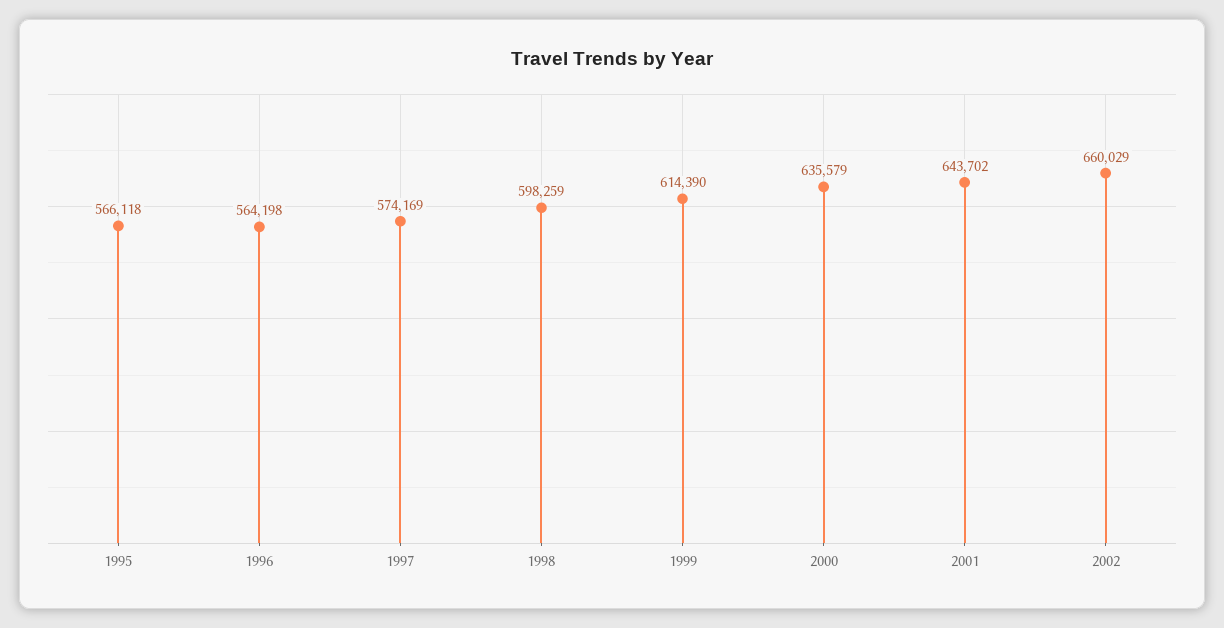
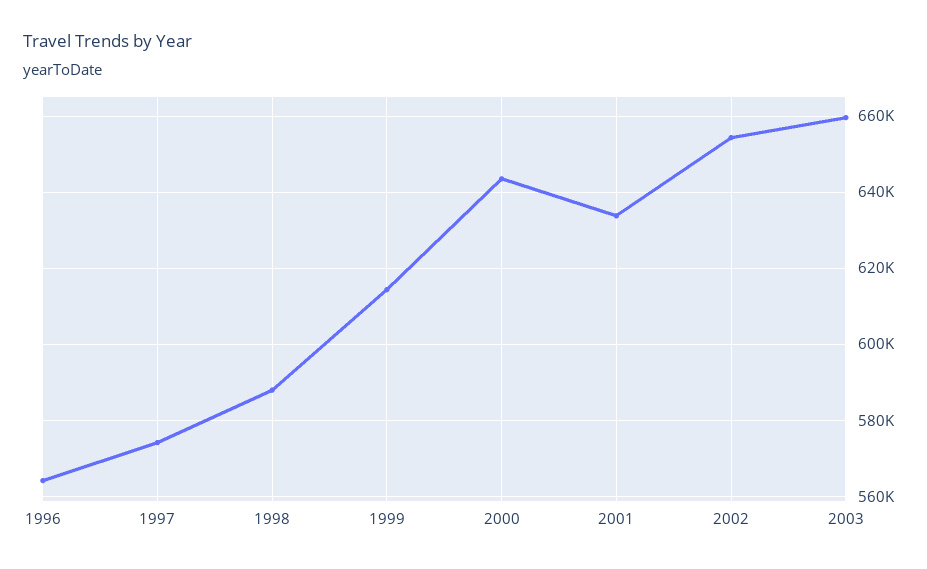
1995: 566118 -> none
1998: 598259 -> 588000
2000: 635579 -> 644000
2001: 643702 -> 634000
2002: 660029 -> 654000
2003: none -> 660000

